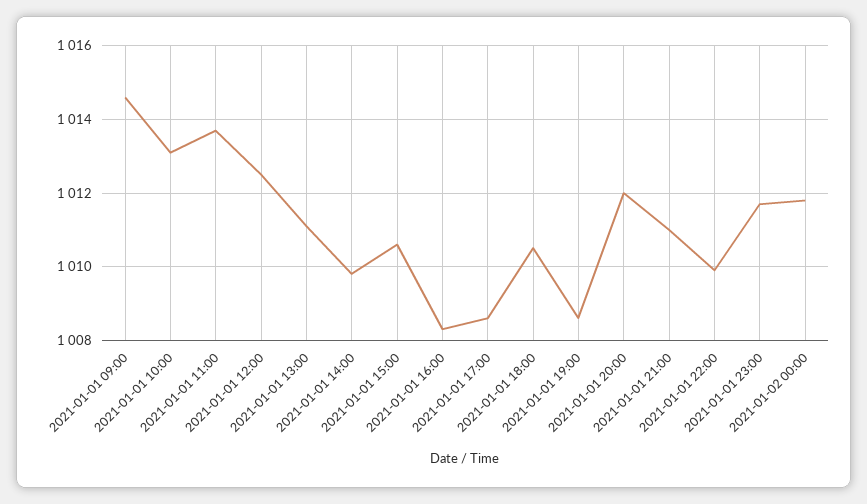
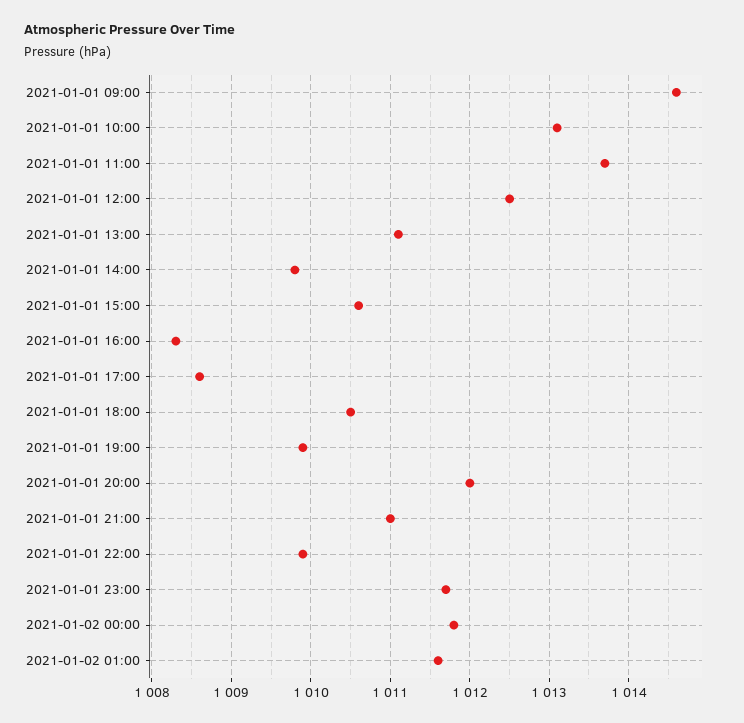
2021-01-01 19:00: 1008.5 -> 1009.9
2021-01-02 01:00: none -> 1011.6

